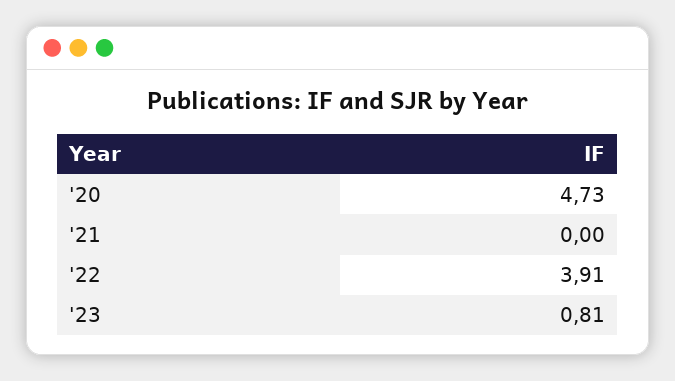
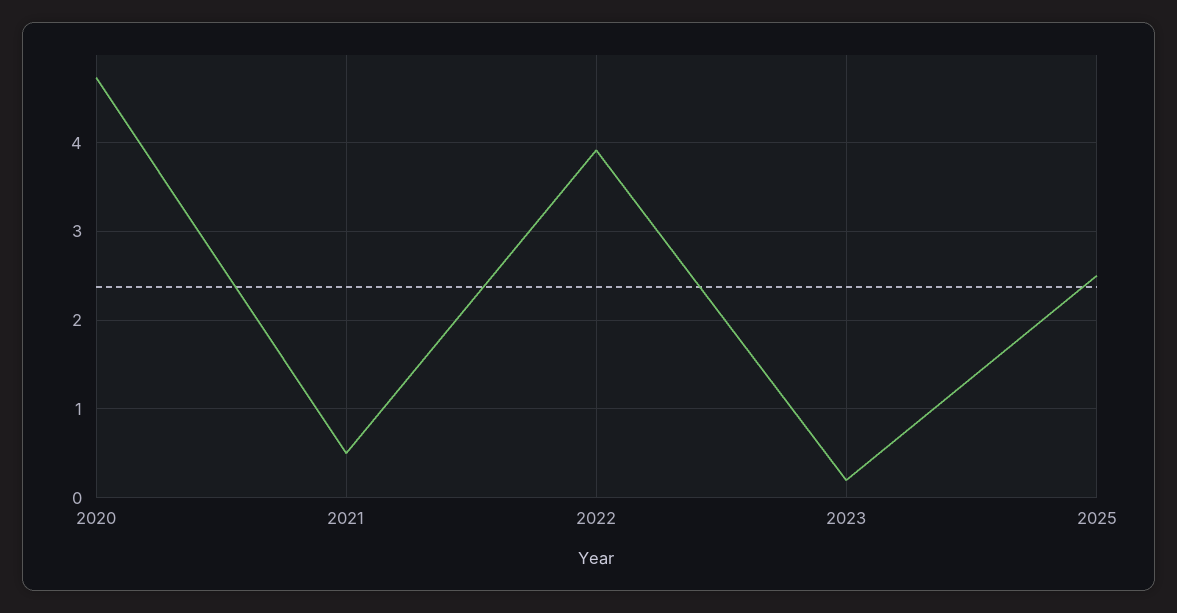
'21: 0 -> 0.5
'23: 0.81 -> 0.2
2025: none -> 2.5

